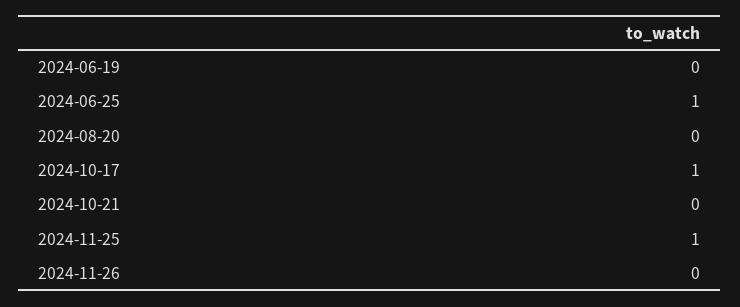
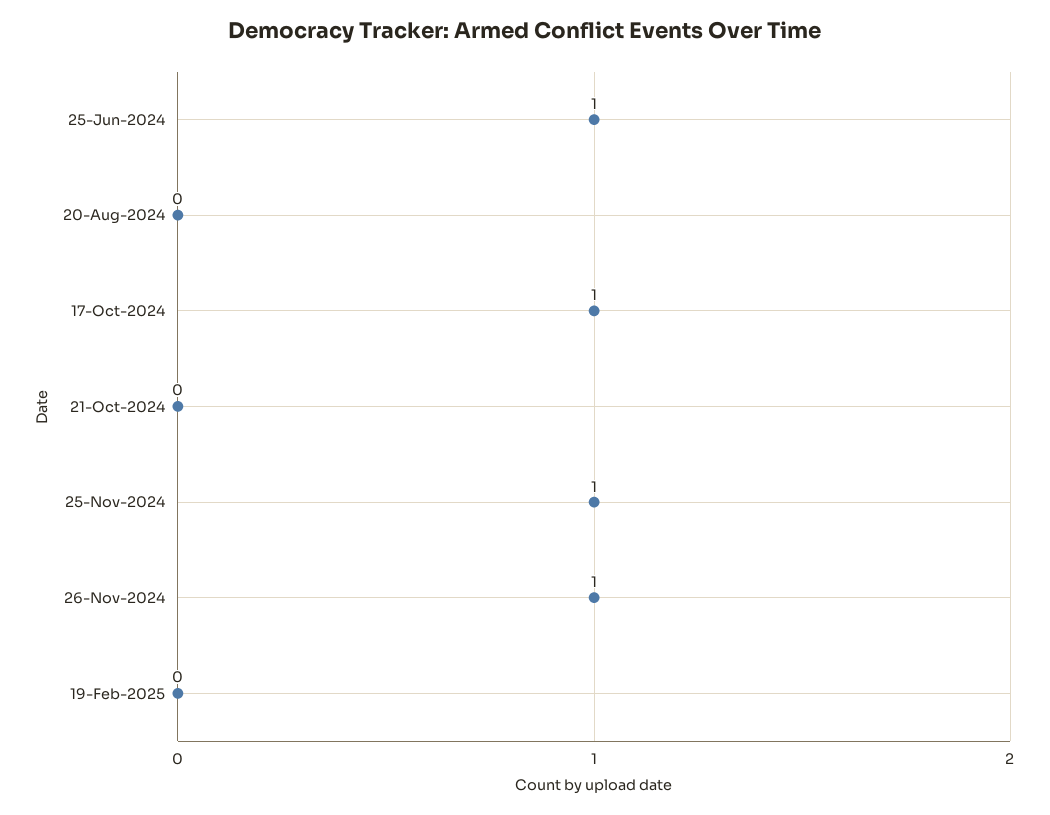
2024-06-19: 0 -> none
2024-11-26: 0 -> 1
19-Feb-2025: none -> 0

